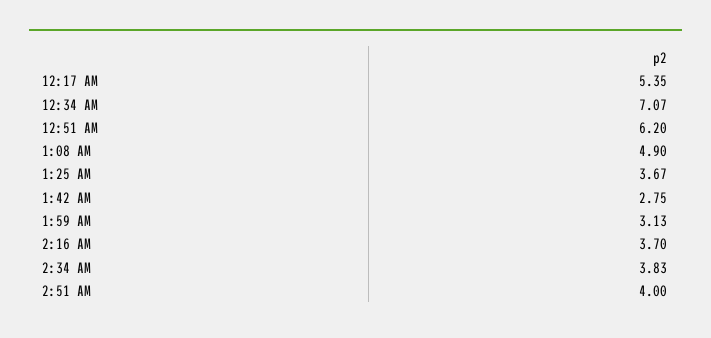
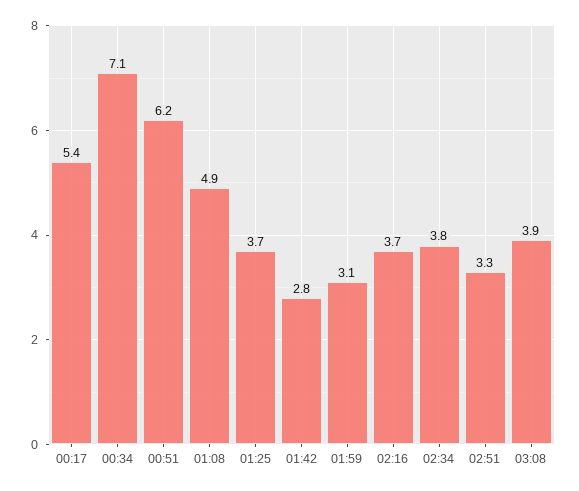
2:51 AM: 4 -> 3.3
03:08: none -> 3.9

